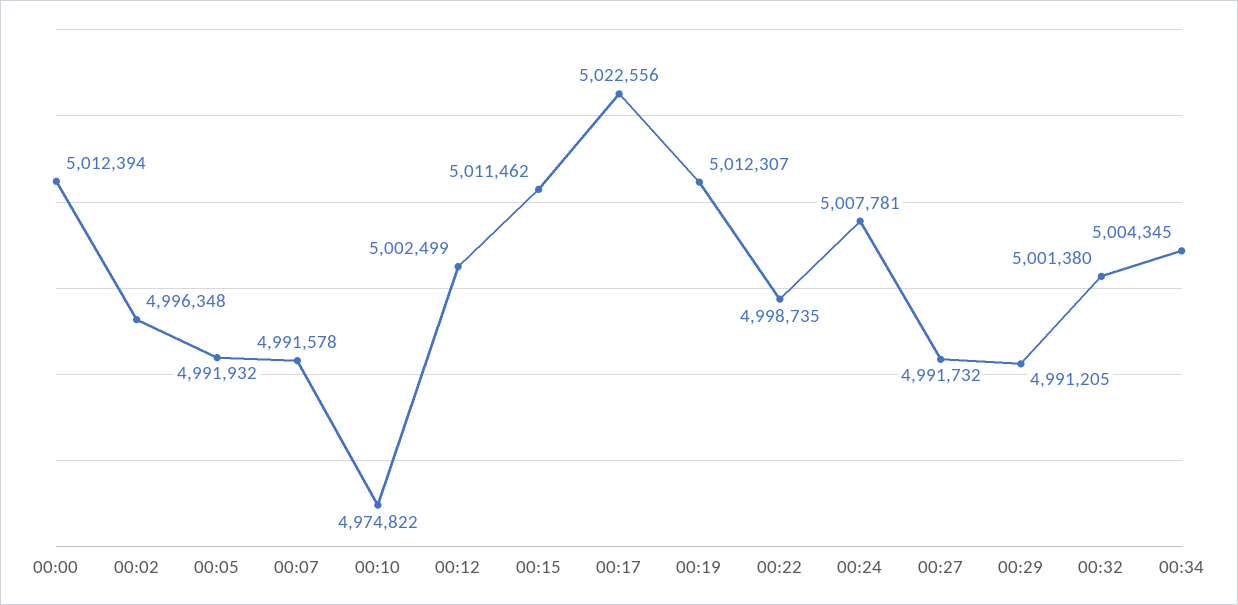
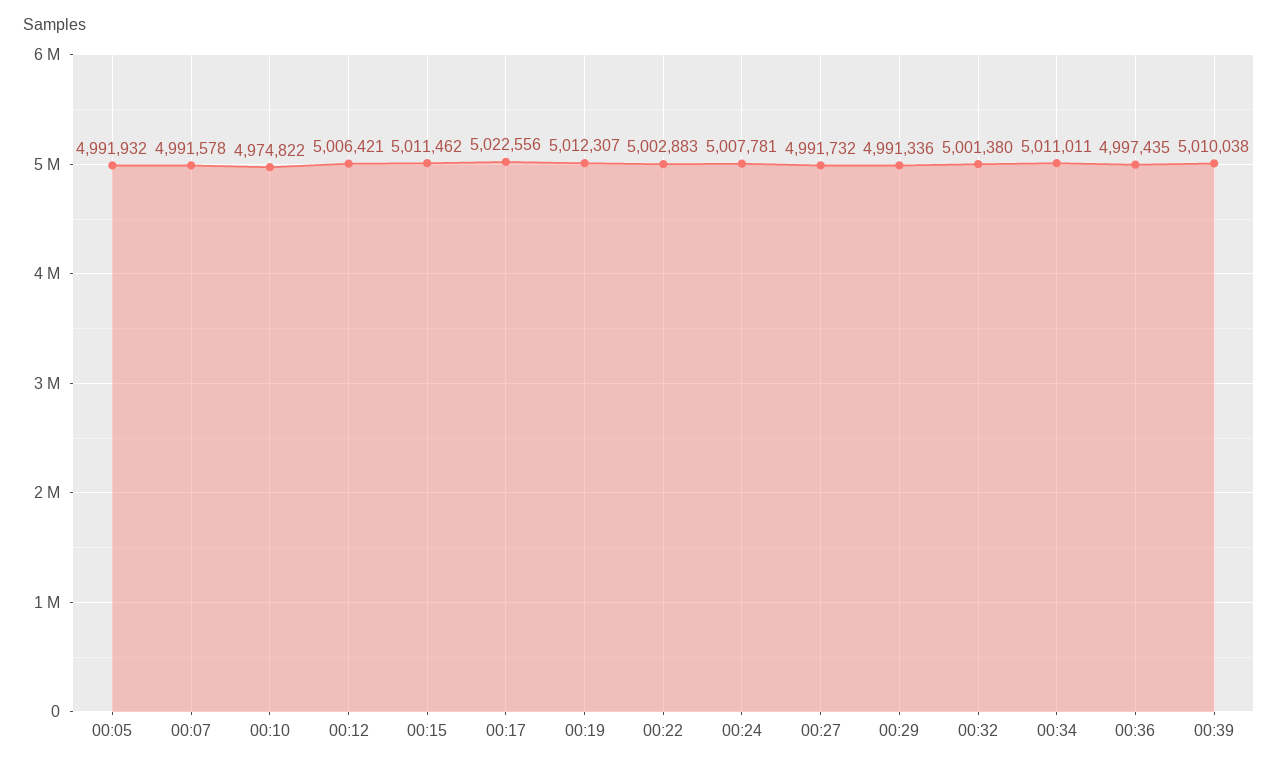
00:00: 5012394 -> none
00:02: 4996348 -> none
00:12: 5002499 -> 5006421
00:22: 4998735 -> 5002883
00:29: 4991205 -> 4991336
00:34: 5004345 -> 5011011
00:36: none -> 4997435
00:39: none -> 5010038

